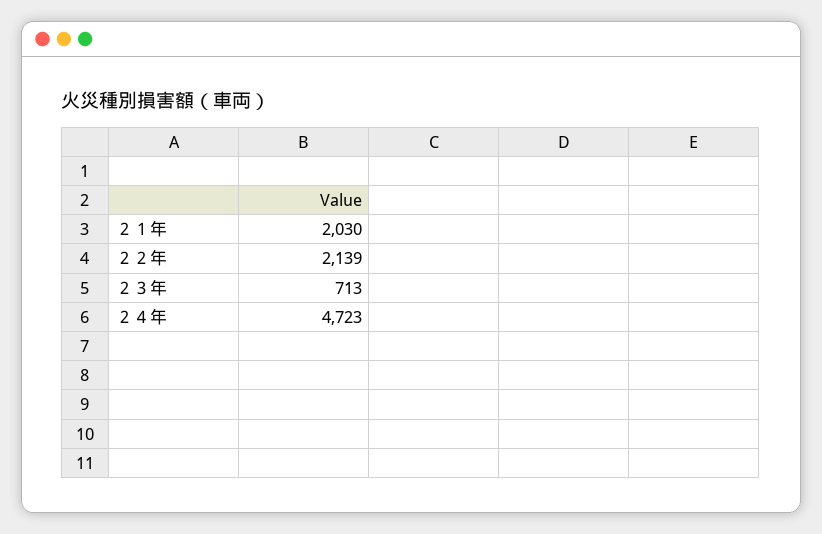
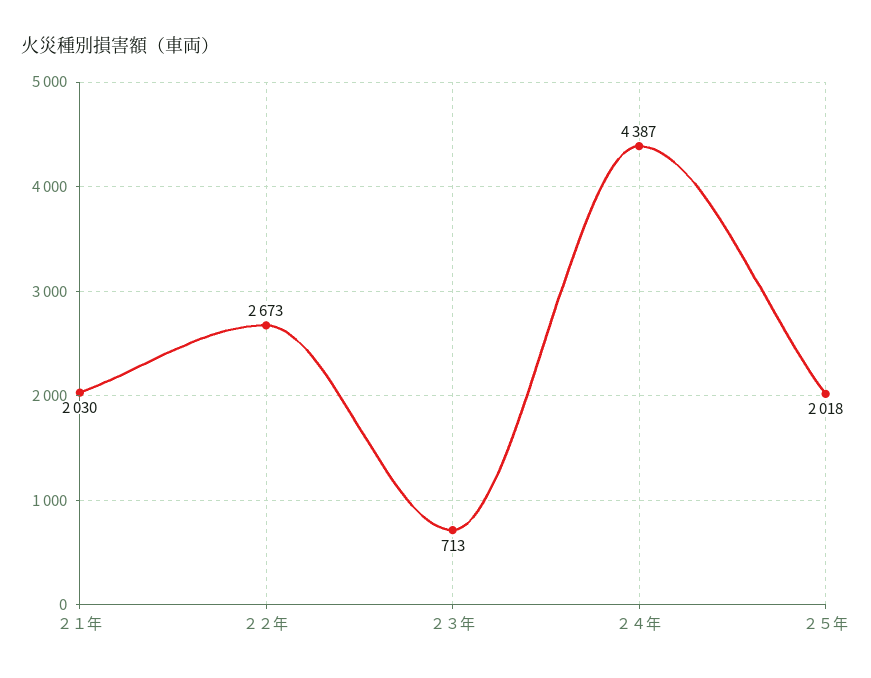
２２年: 2139 -> 2673
２４年: 4723 -> 4387
２５年: none -> 2018

